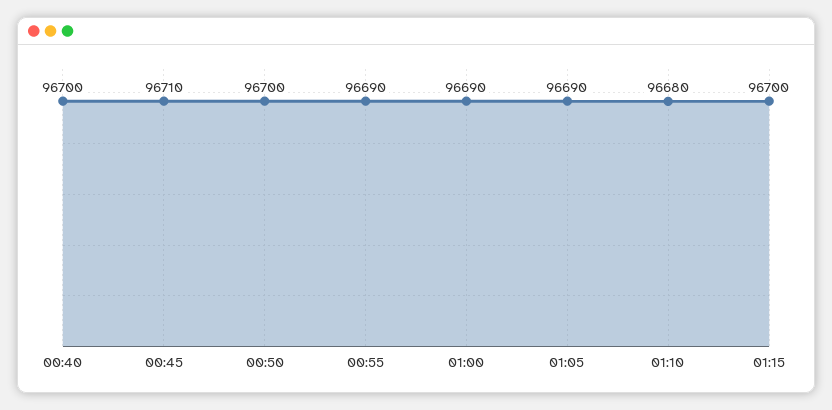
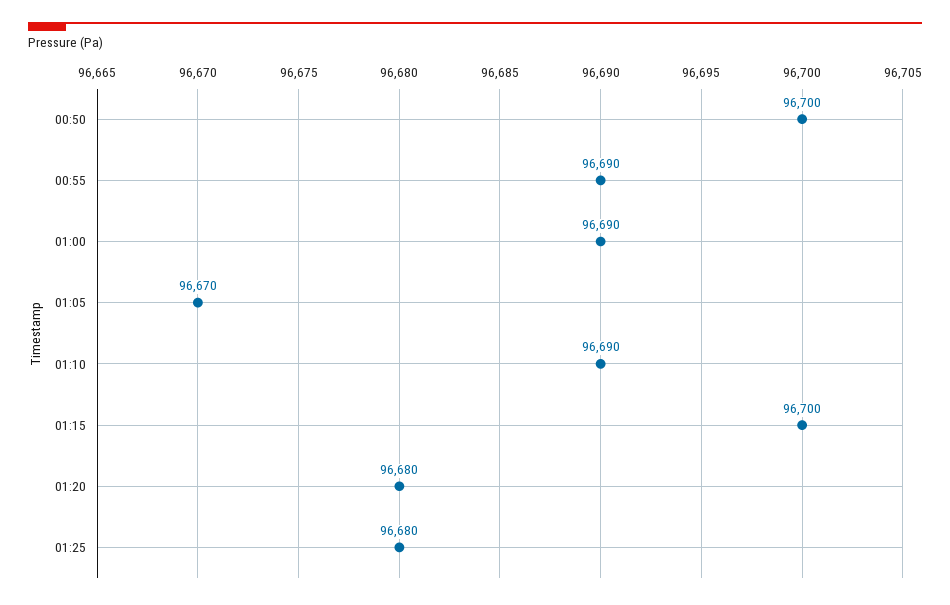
00:40: 96700 -> none
00:45: 96710 -> none
01:05: 96690 -> 96670
01:10: 96680 -> 96690
01:20: none -> 96680
01:25: none -> 96680

